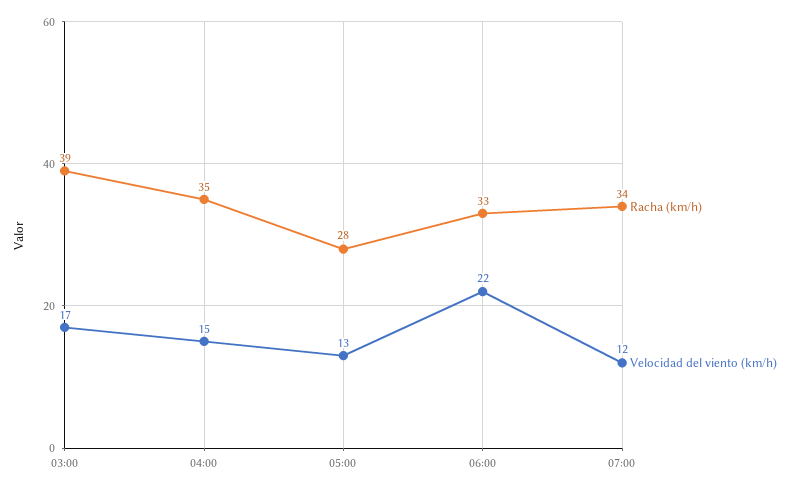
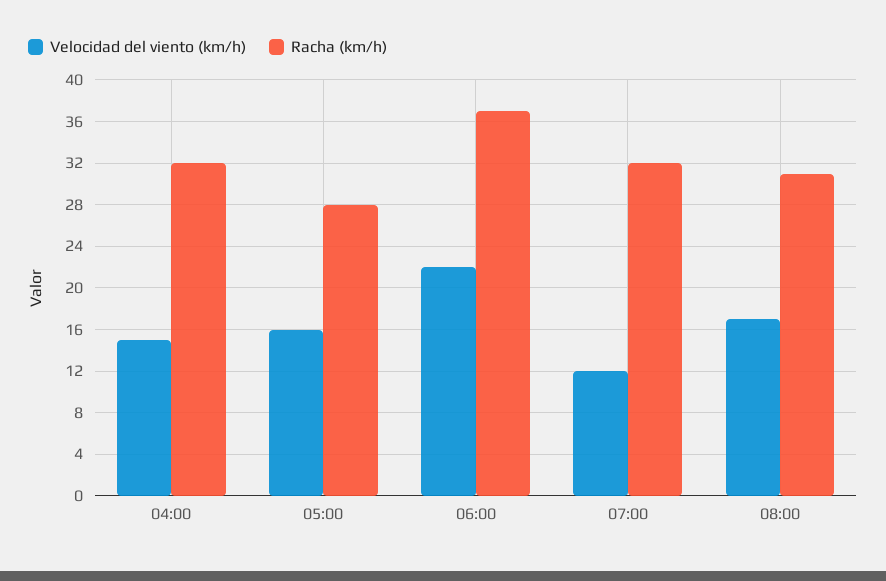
Racha (km/h), 03:00: 39 -> none
Velocidad del viento (km/h), 03:00: 17 -> none
Racha (km/h), 04:00: 35 -> 32
Velocidad del viento (km/h), 05:00: 13 -> 16
Racha (km/h), 06:00: 33 -> 37
Racha (km/h), 07:00: 34 -> 32
Velocidad del viento (km/h), 08:00: none -> 17
Racha (km/h), 08:00: none -> 31

